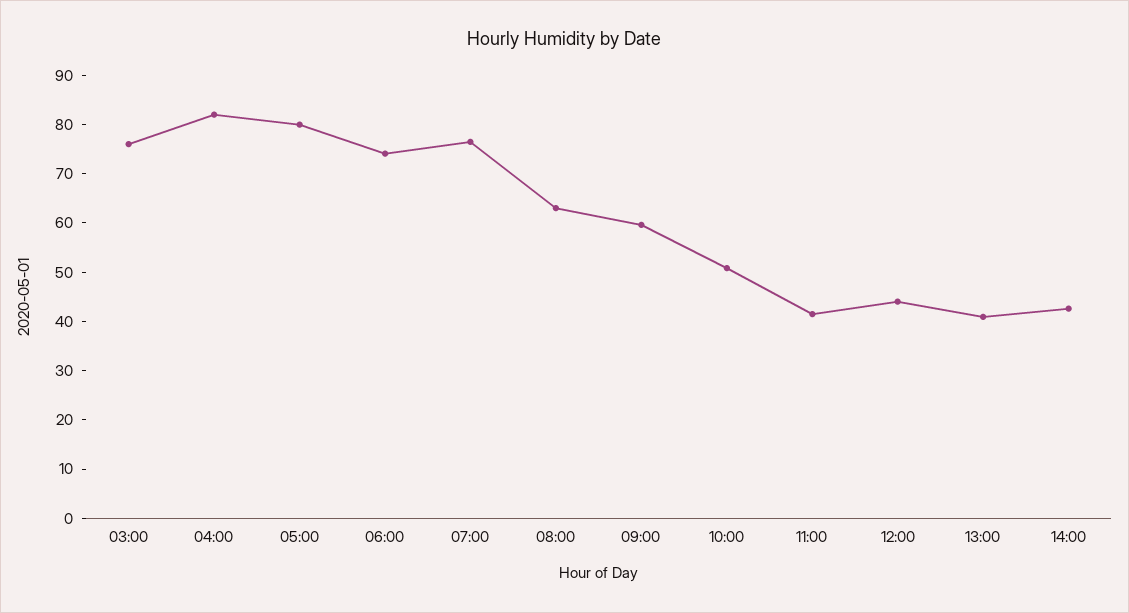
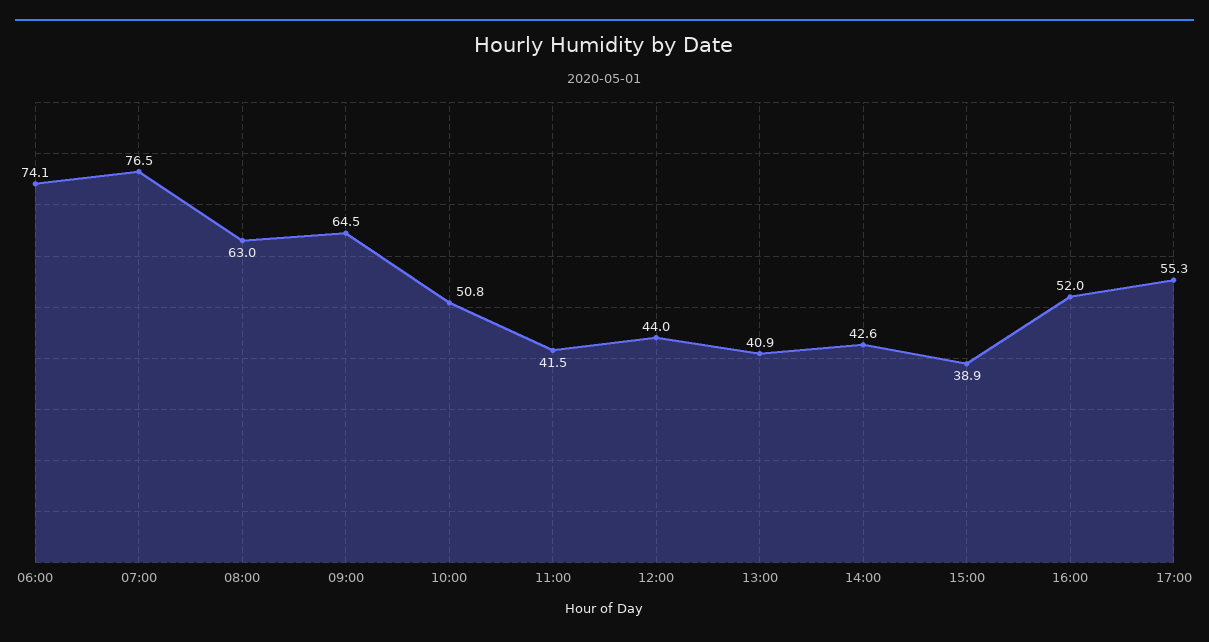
03:00: 76 -> none
04:00: 82 -> none
05:00: 80 -> none
09:00: 60 -> 64.5
15:00: none -> 38.9
16:00: none -> 52
17:00: none -> 55.3

